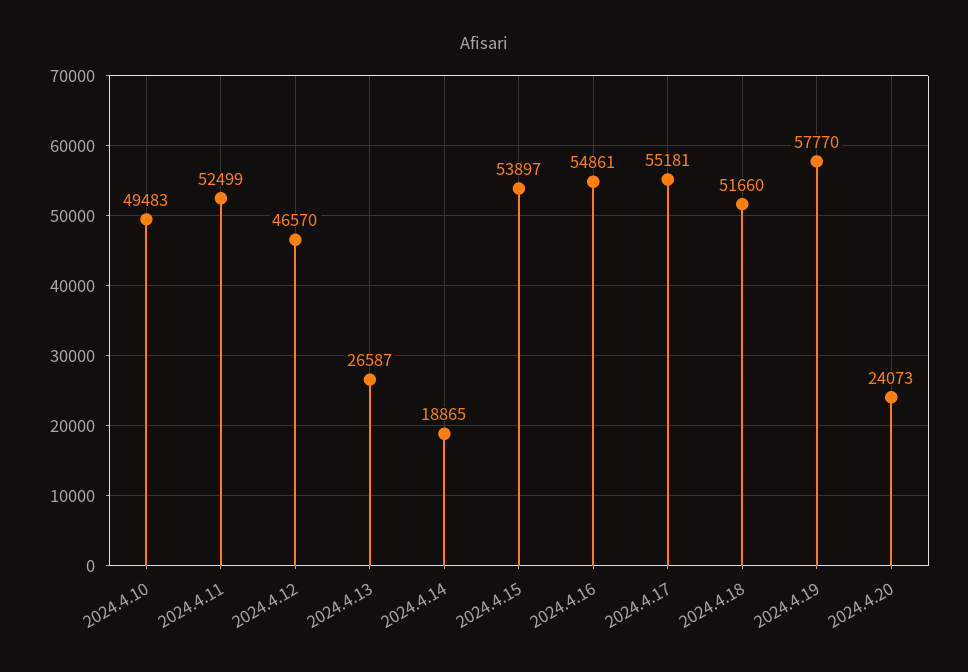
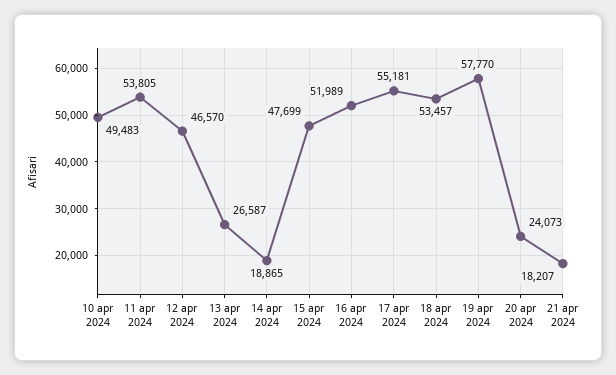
2024.4.11: 52499 -> 53805
2024.4.15: 53897 -> 47699
2024.4.16: 54861 -> 51989
2024.4.18: 51660 -> 53457
21 apr 2024: none -> 18207

